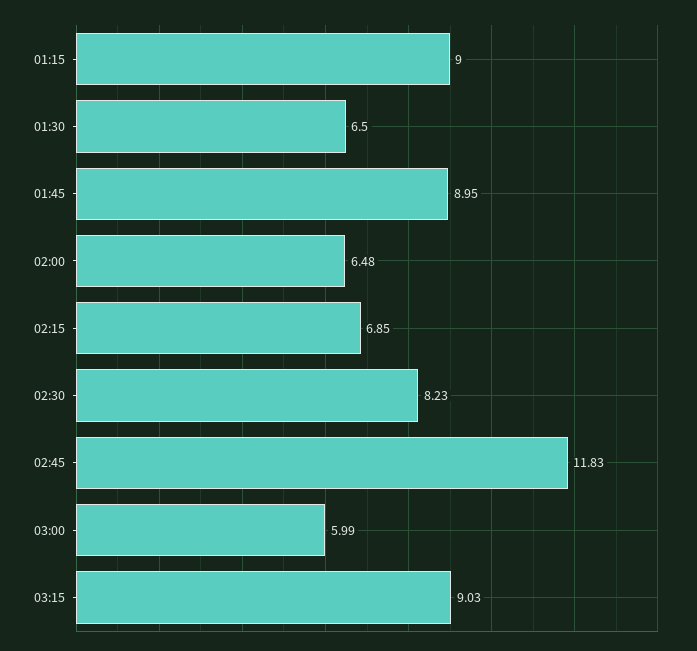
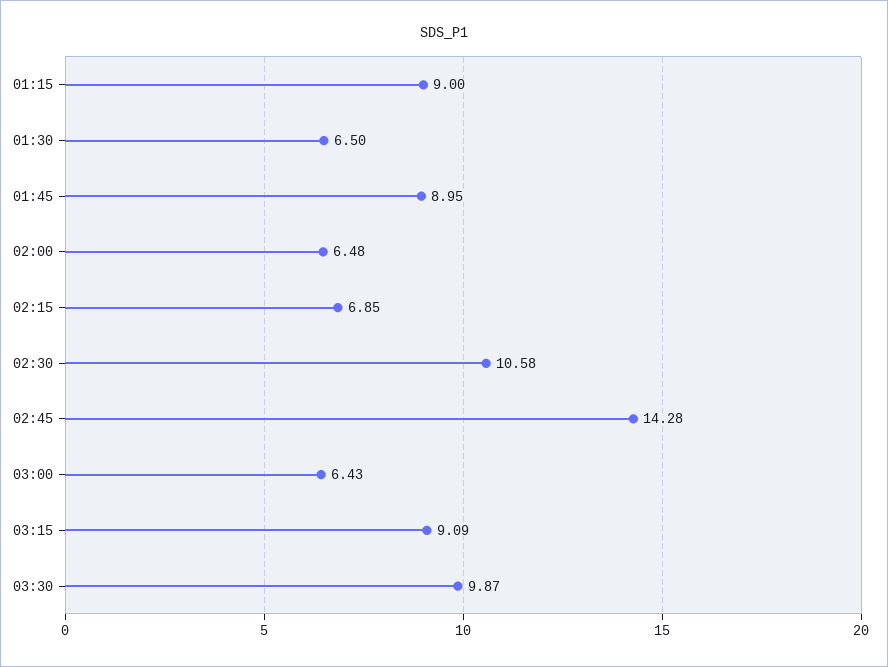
02:30: 8.23 -> 10.58
02:45: 11.83 -> 14.28
03:00: 5.99 -> 6.43
03:15: 9.03 -> 9.09
03:30: none -> 9.87

